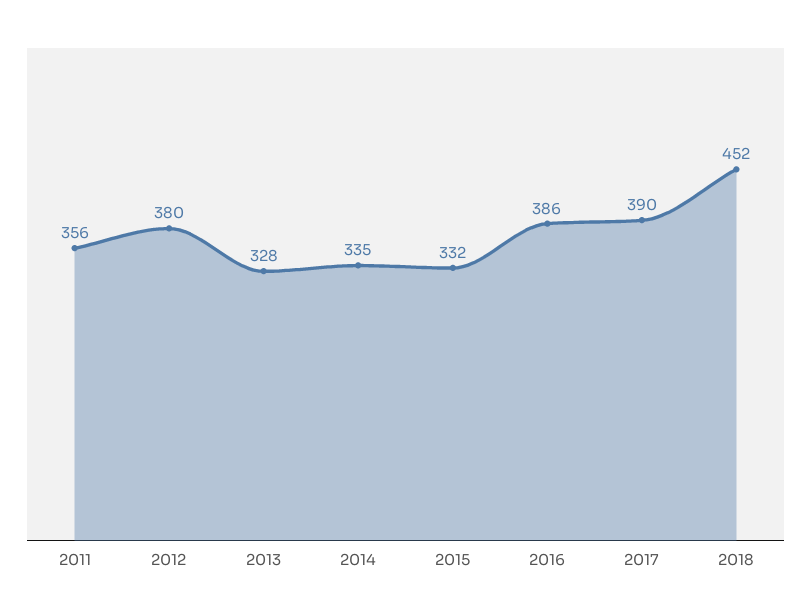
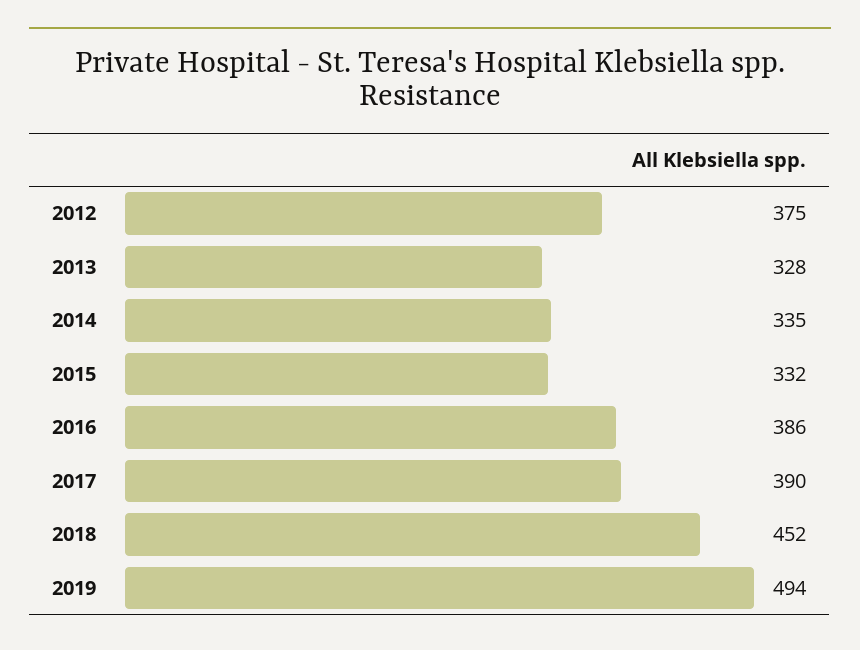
2011: 356 -> none
2012: 380 -> 375
2019: none -> 494

